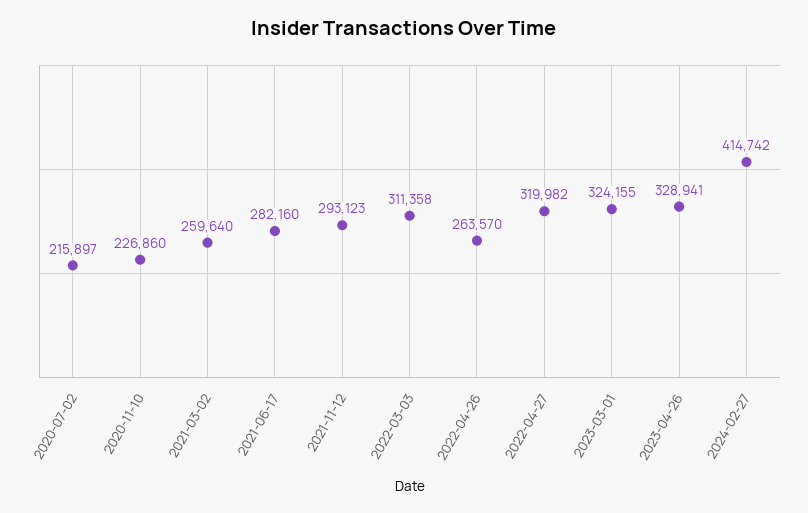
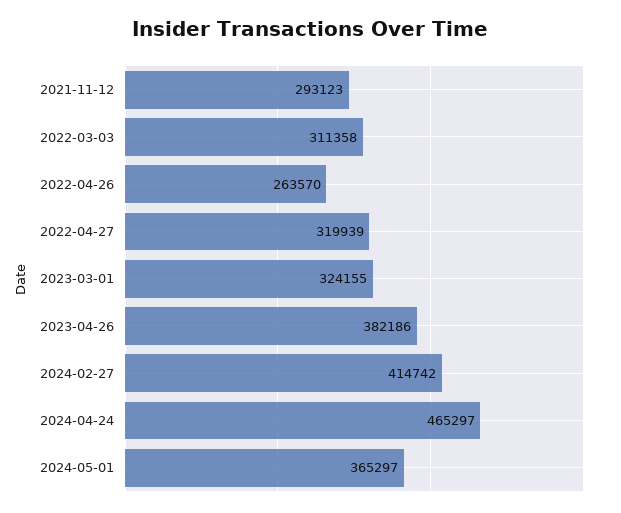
2020-07-02: 215897 -> none
2020-11-10: 226860 -> none
2021-03-02: 259640 -> none
2021-06-17: 282160 -> none
2022-04-27: 319982 -> 319939
2023-04-26: 328941 -> 382186
2024-04-24: none -> 465297
2024-05-01: none -> 365297

